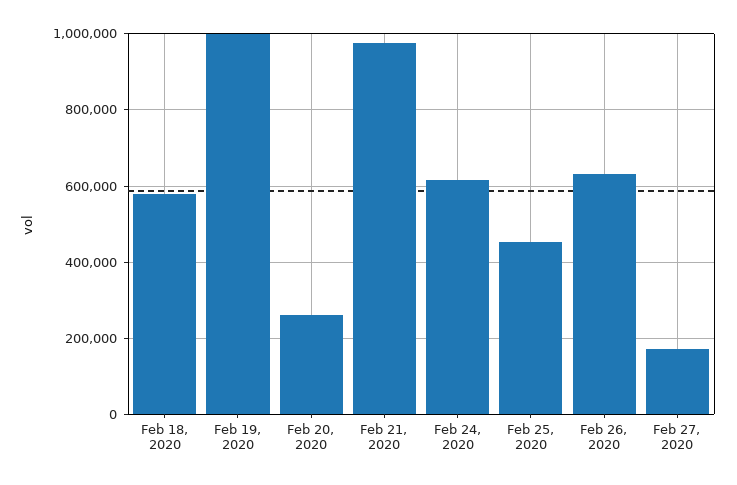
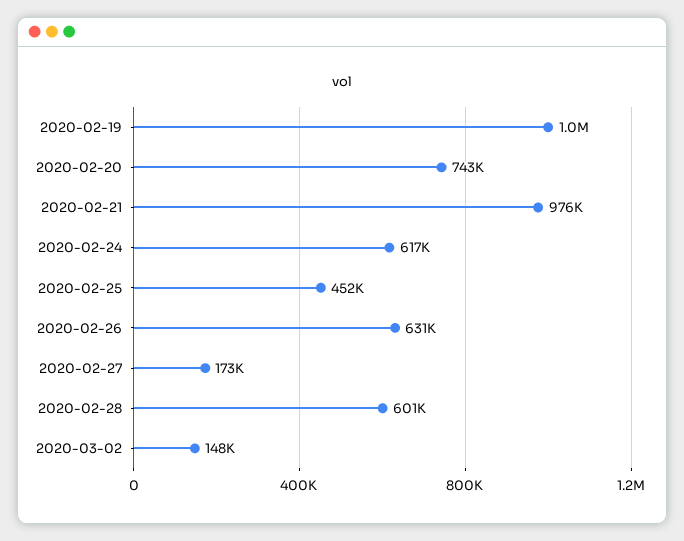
Feb 18, 2020: 580000 -> none
Feb 20, 2020: 260000 -> 743000
2020-02-28: none -> 601000
2020-03-02: none -> 148000

